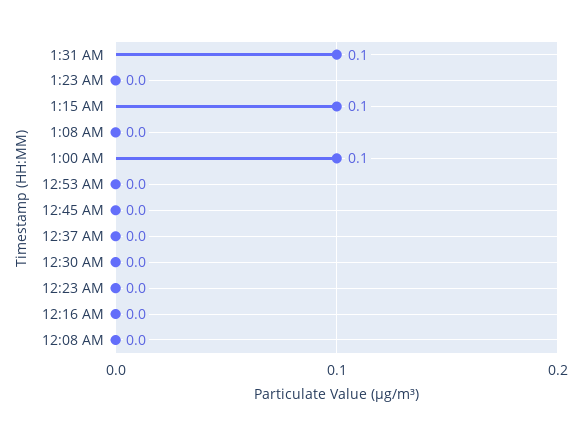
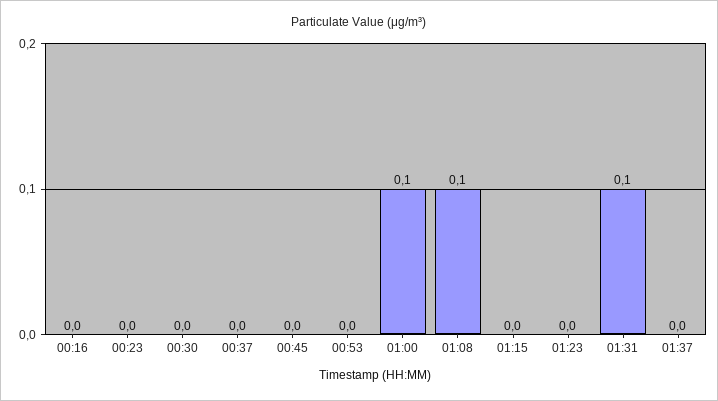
1:15 AM: 0.1 -> 0
1:08 AM: 0 -> 0.1
12:08 AM: 0 -> none
01:37: none -> 0

